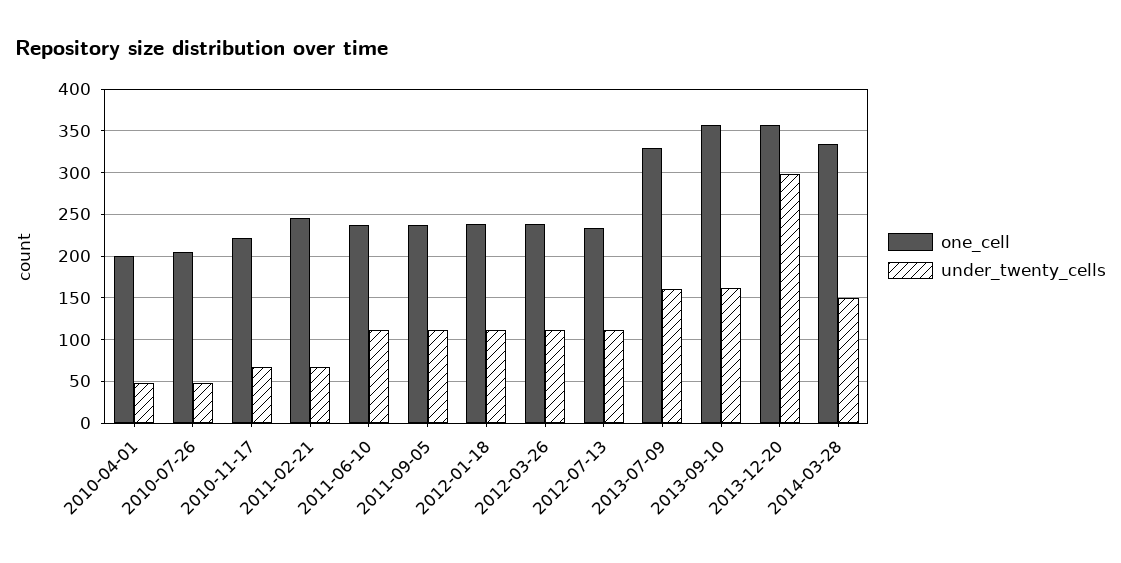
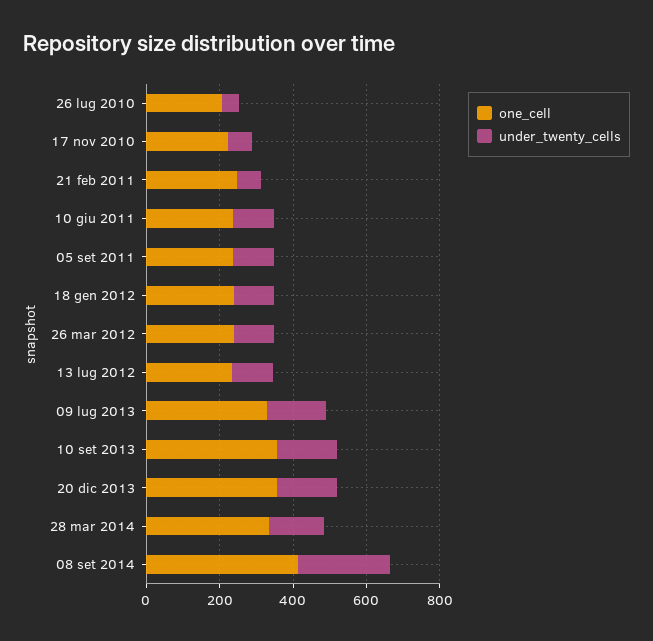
one_cell, 2010-04-01: 200 -> none
under_twenty_cells, 2010-04-01: 50 -> none
under_twenty_cells, 2013-12-20: 300 -> 150
one_cell, 08 set 2014: none -> 400
under_twenty_cells, 08 set 2014: none -> 250

